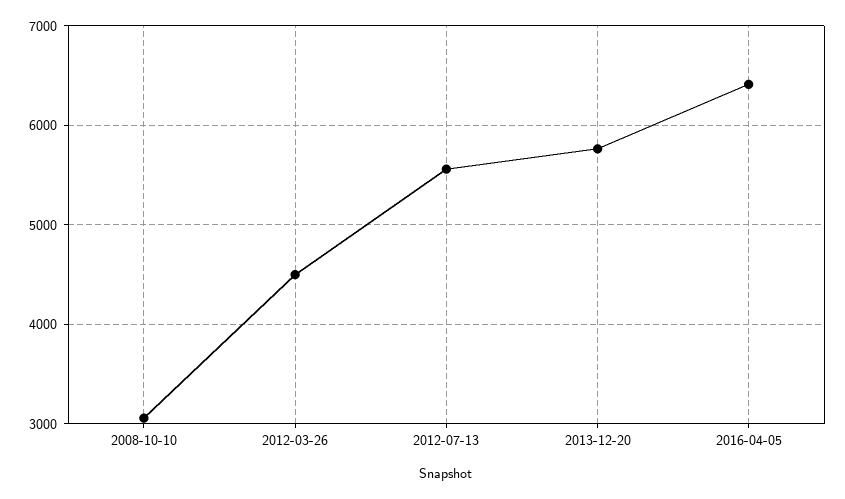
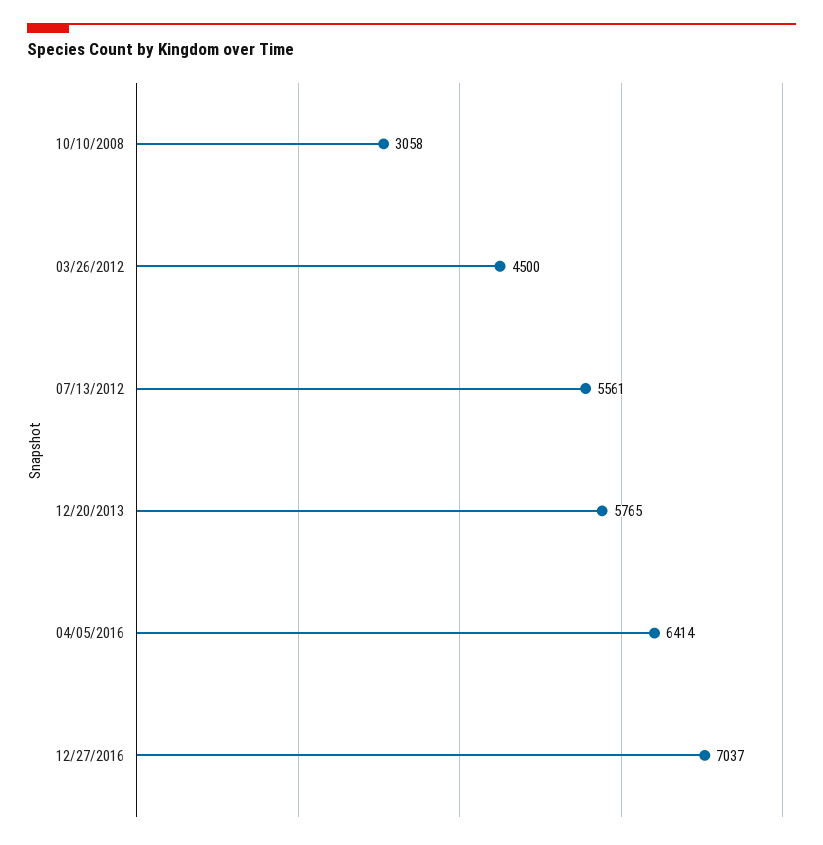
12/27/2016: none -> 7037

